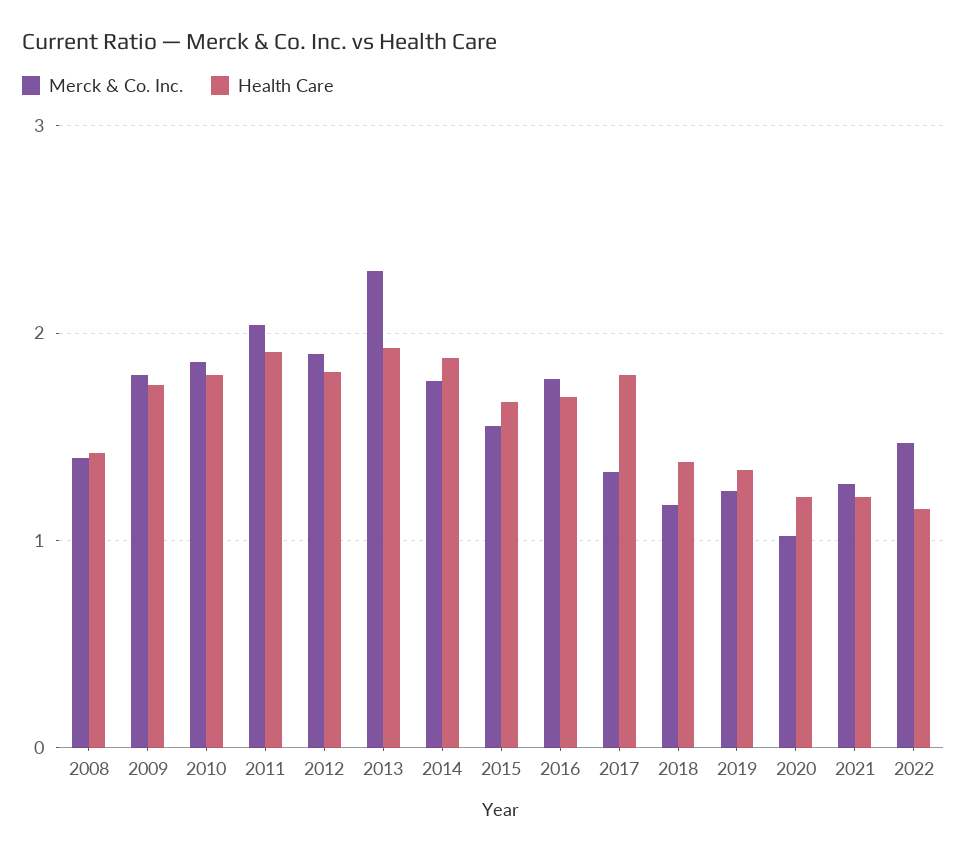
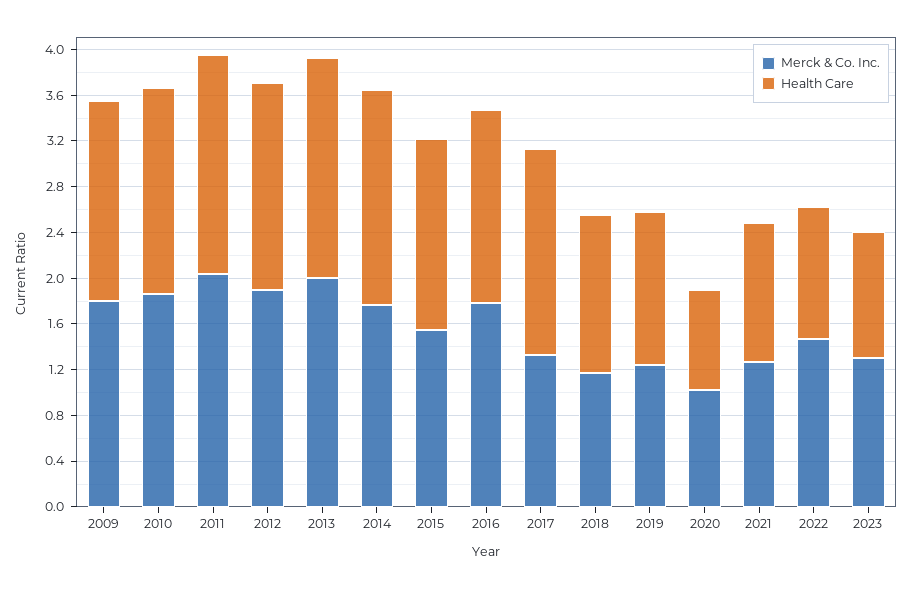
Merck & Co. Inc., 2008: 1.4 -> none
Health Care, 2008: 1.4 -> none
Merck & Co. Inc., 2013: 2.3 -> 2
Health Care, 2020: 1.2 -> 0.9
Merck & Co. Inc., 2023: none -> 1.3
Health Care, 2023: none -> 1.1

